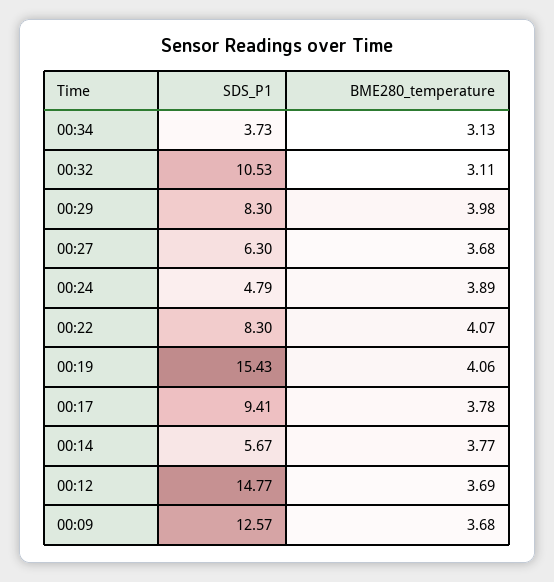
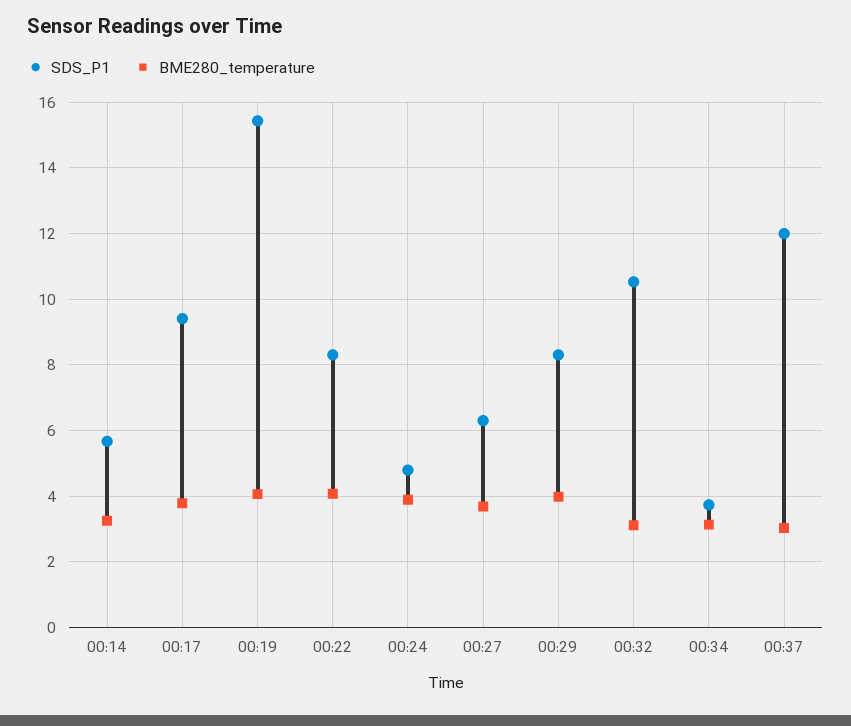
BME280_temperature, 00:14: 3.77 -> 3.2
SDS_P1, 00:12: 14.77 -> none
BME280_temperature, 00:12: 3.69 -> none
SDS_P1, 00:09: 12.57 -> none
BME280_temperature, 00:09: 3.68 -> none
SDS_P1, 00:37: none -> 12
BME280_temperature, 00:37: none -> 3

